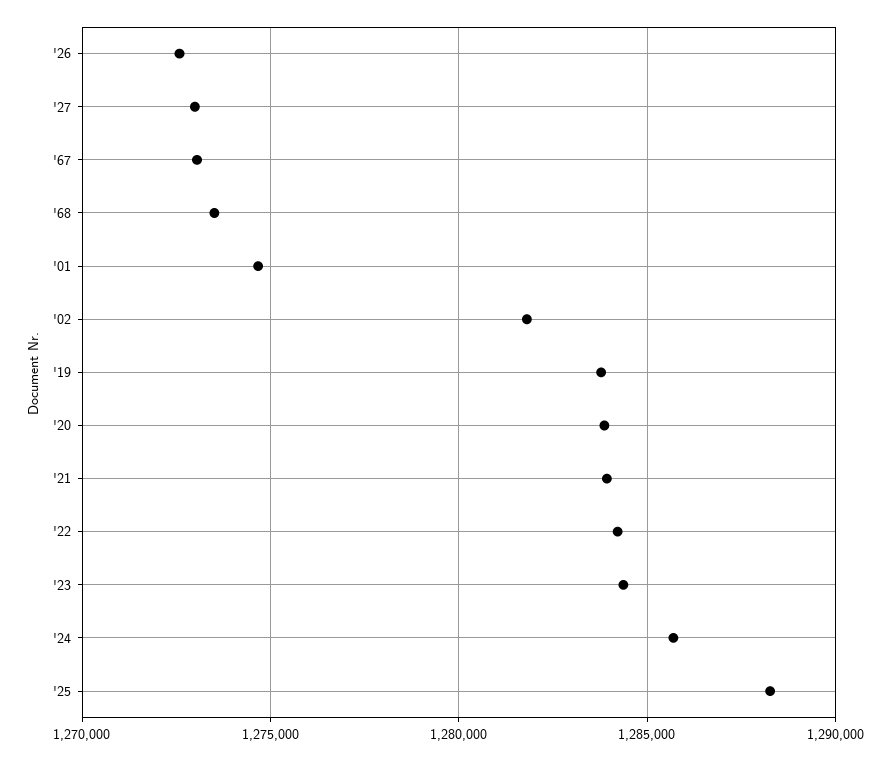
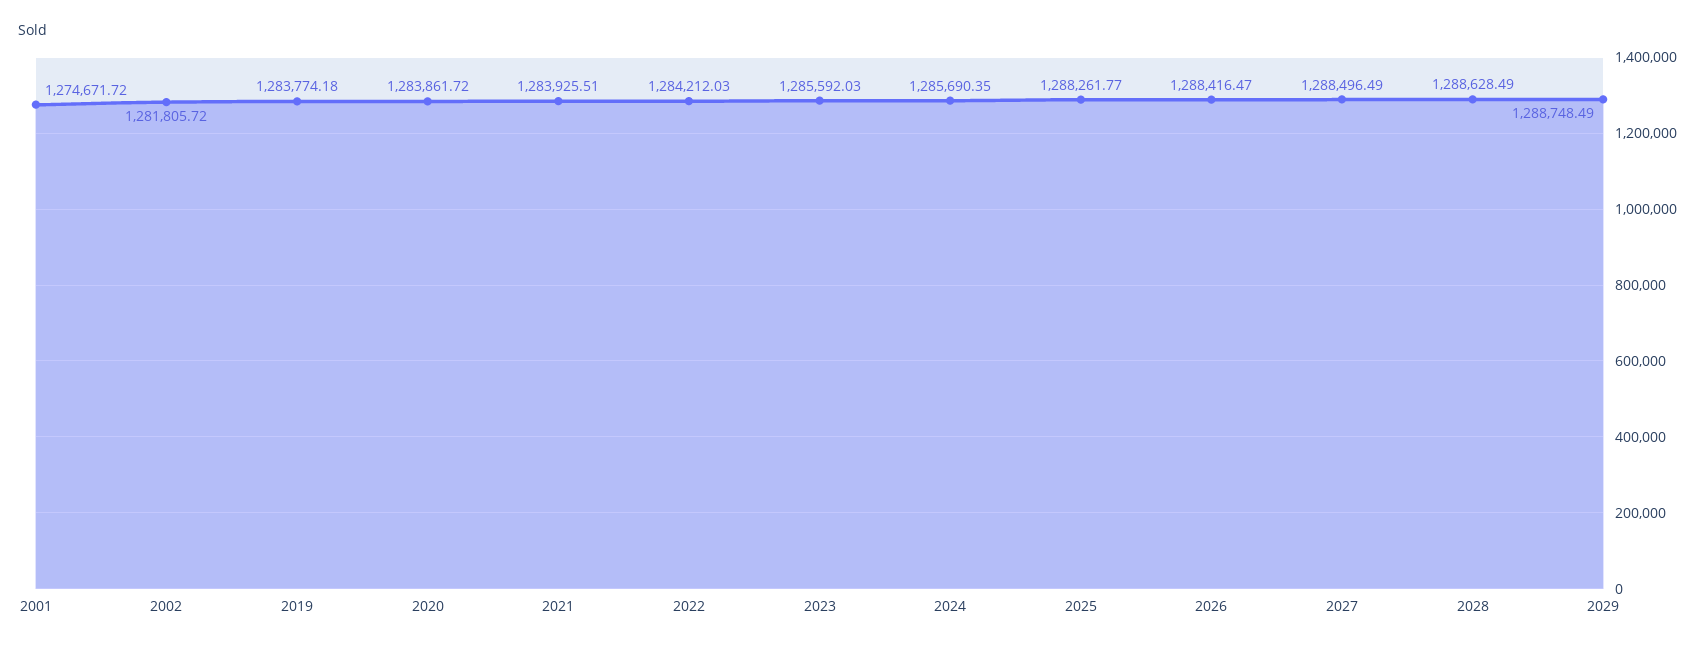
'26: 1272500 -> none
'27: 1273000 -> none
'67: 1273000 -> none
'68: 1273500 -> none
'23: 1284500 -> 1285592.03
2026: none -> 1288416.47
2027: none -> 1288496.49
2028: none -> 1288628.49
2029: none -> 1288748.49

